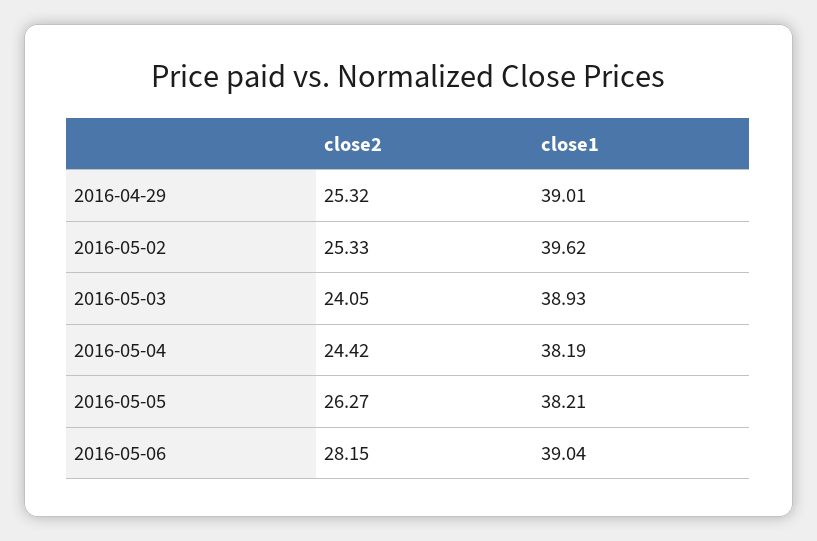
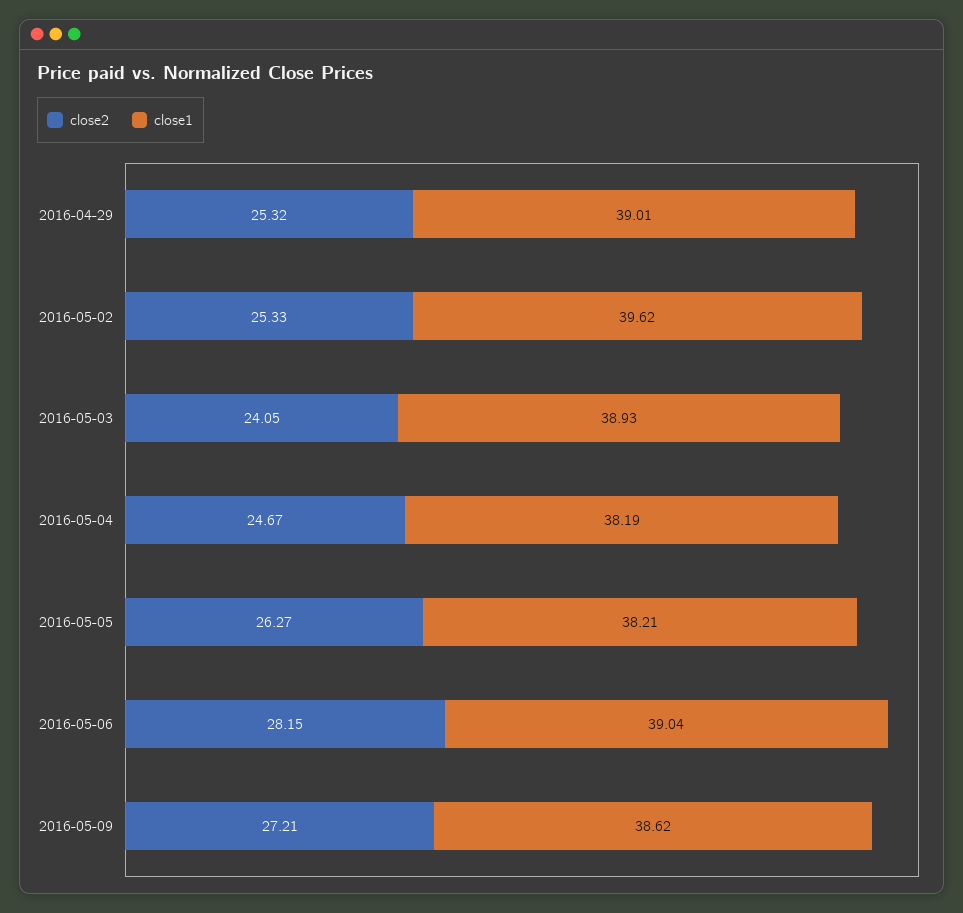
close2, 2016-05-04: 24.42 -> 24.67
close2, 2016-05-09: none -> 27.21
close1, 2016-05-09: none -> 38.62

